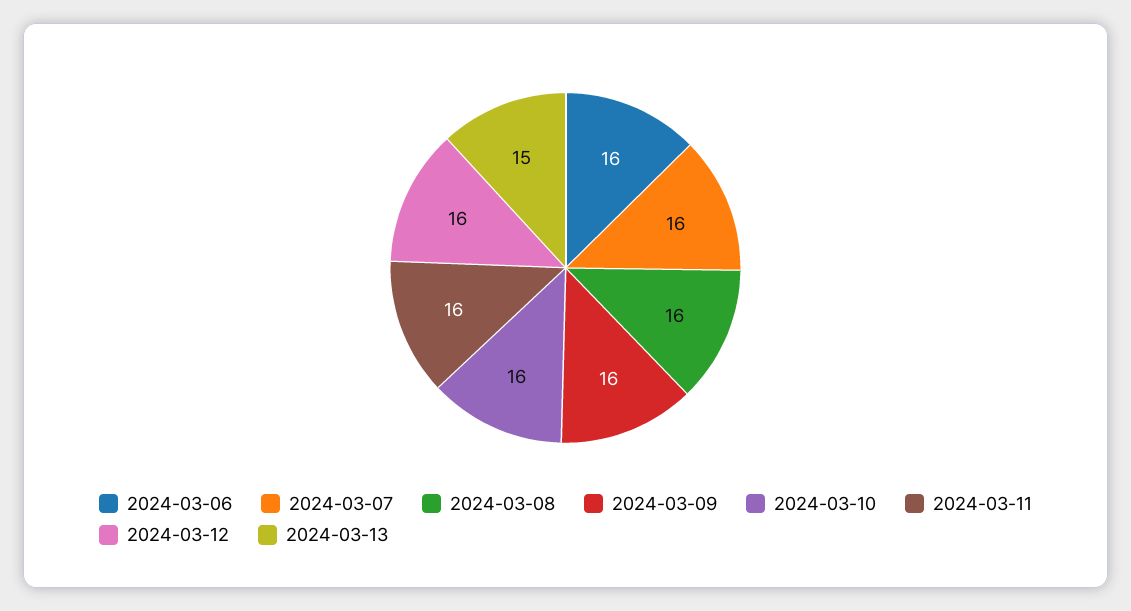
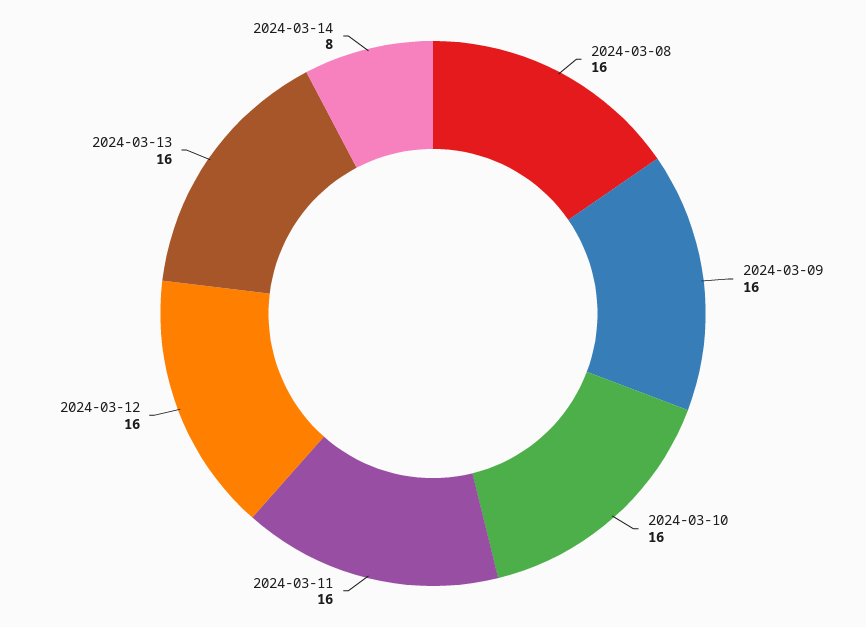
2024-03-06: 16 -> none
2024-03-07: 16 -> none
2024-03-13: 15 -> 16
2024-03-14: none -> 8

